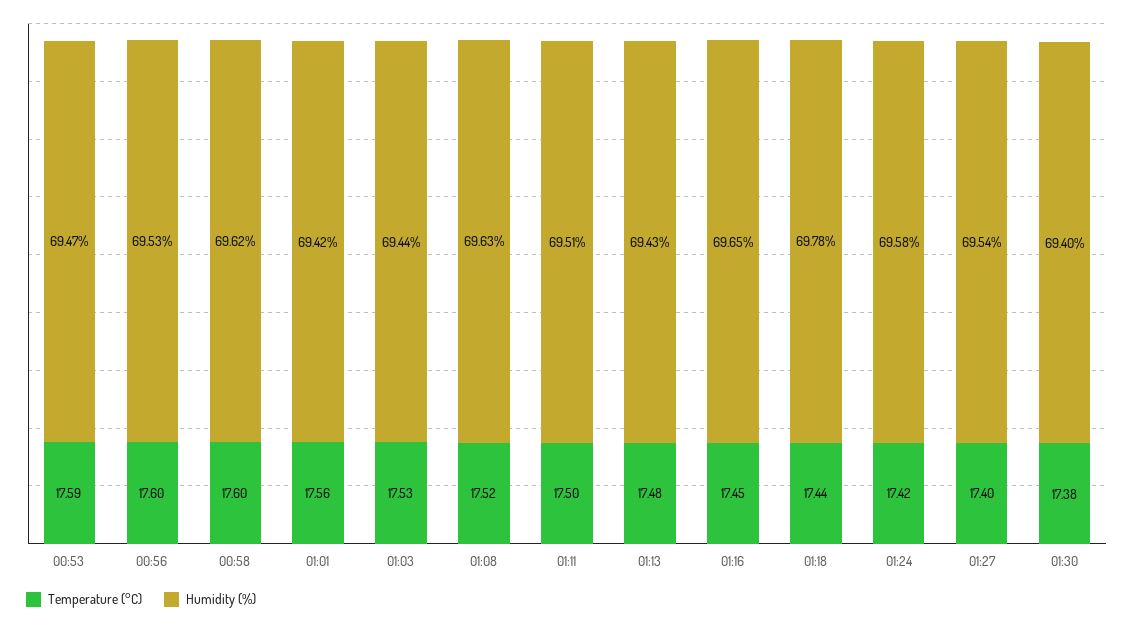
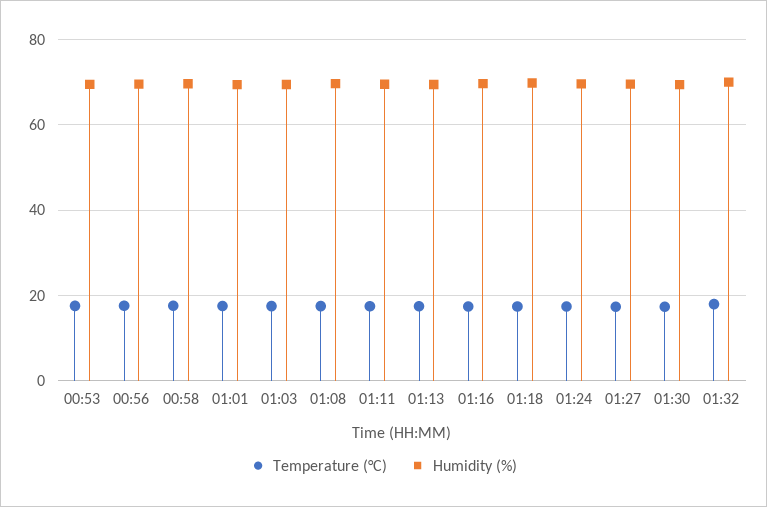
Temperature (°C), 01:32: none -> 18
Humidity (%), 01:32: none -> 70

